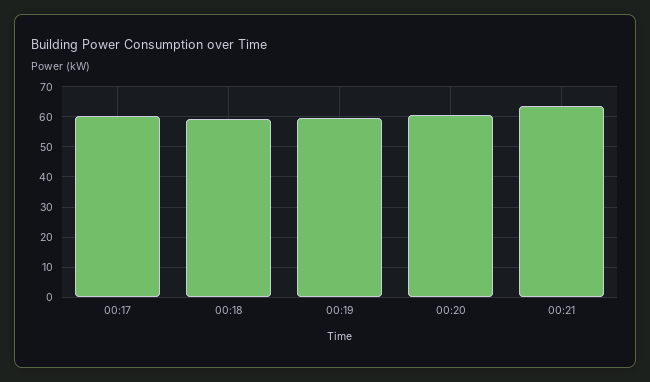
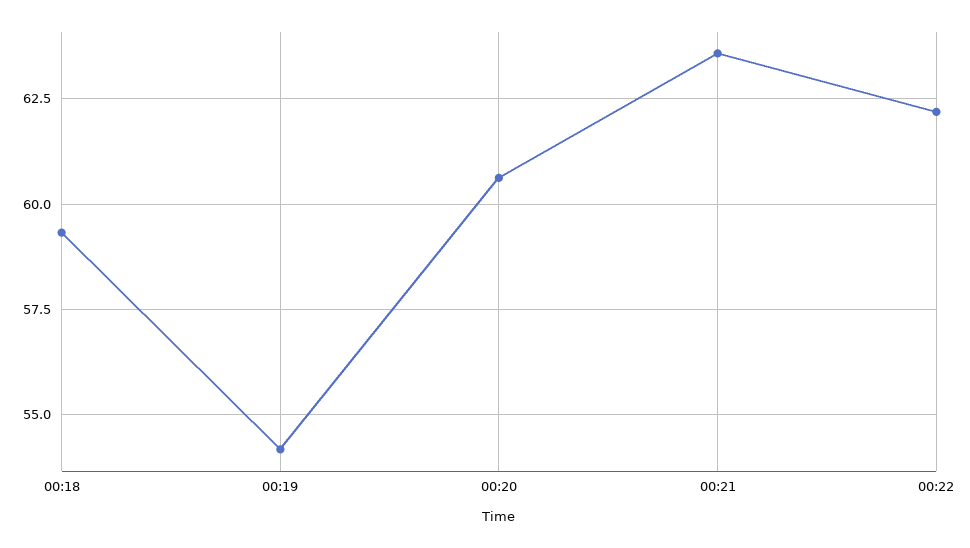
00:17: 60 -> none
00:19: 60 -> 54.25
00:22: none -> 62.25

